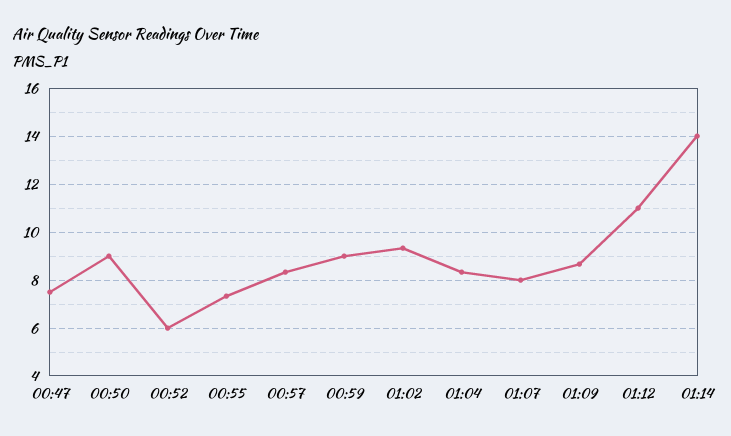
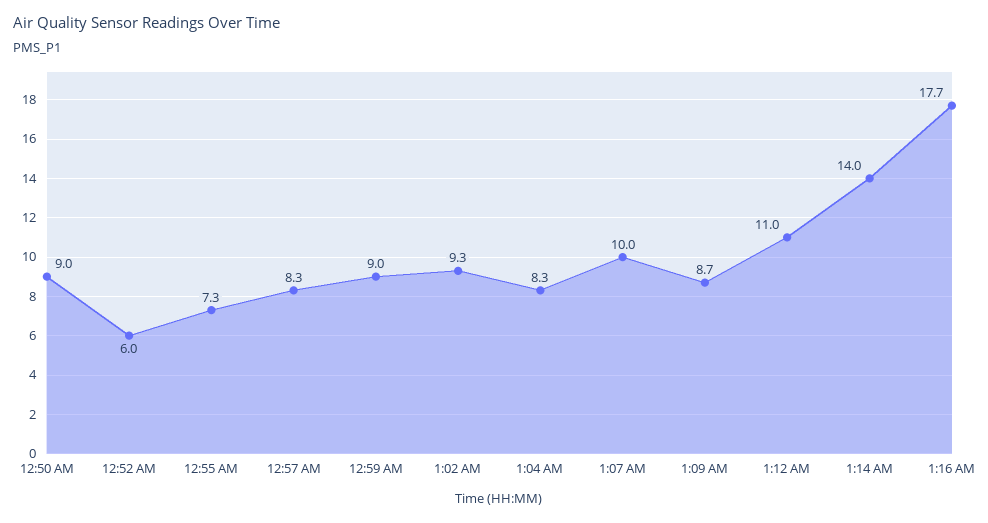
00:47: 7.5 -> none
01:07: 8 -> 10
1:16 AM: none -> 17.7

